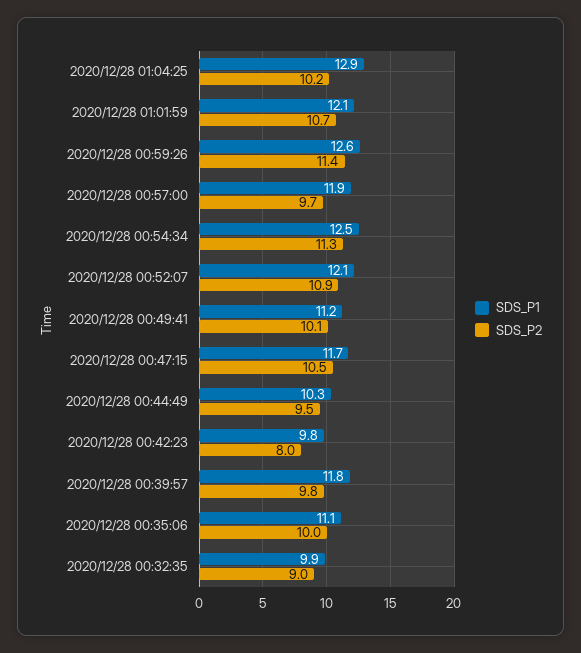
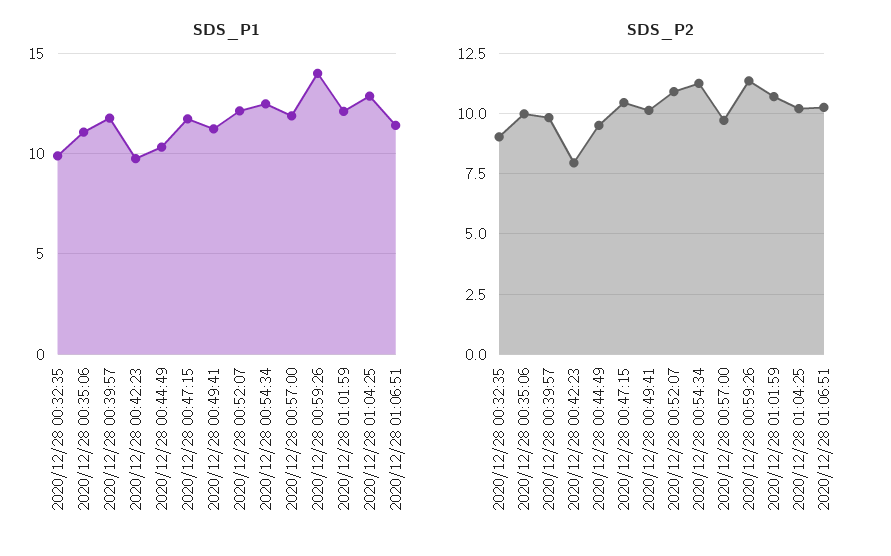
SDS_P1, 2020/12/28 00:59:26: 12.6 -> 14
SDS_P1, 2020/12/28 01:06:51: none -> 11.5
SDS_P2, 2020/12/28 01:06:51: none -> 10.25

